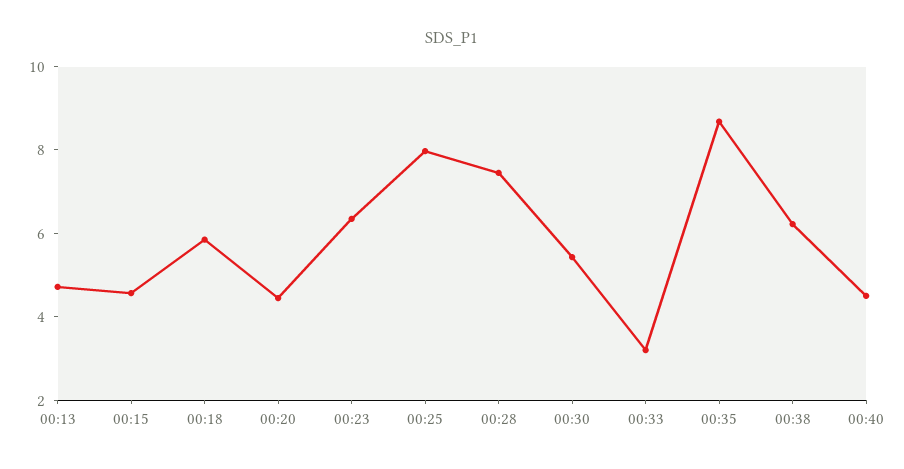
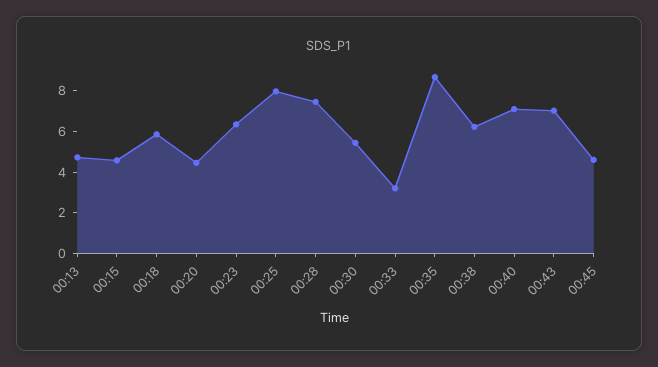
00:40: 4.5 -> 7
00:43: none -> 7
00:45: none -> 4.5

